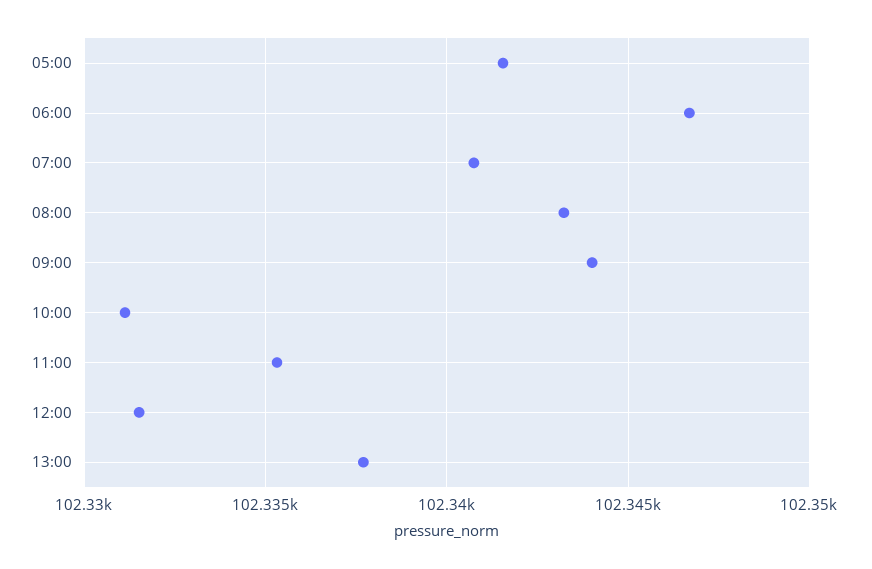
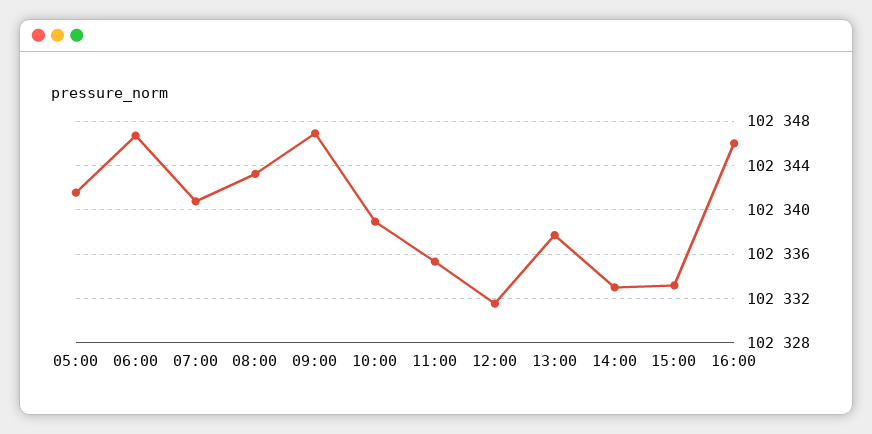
09:00: 102344 -> 102347
10:00: 102331 -> 102339
14:00: none -> 102333
15:00: none -> 102333
16:00: none -> 102346

